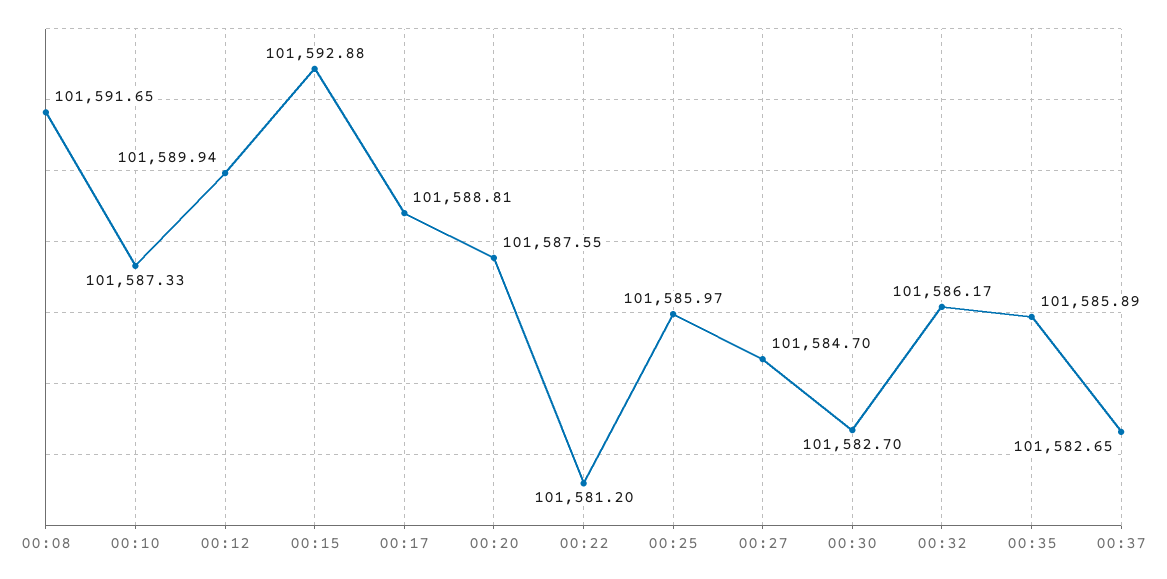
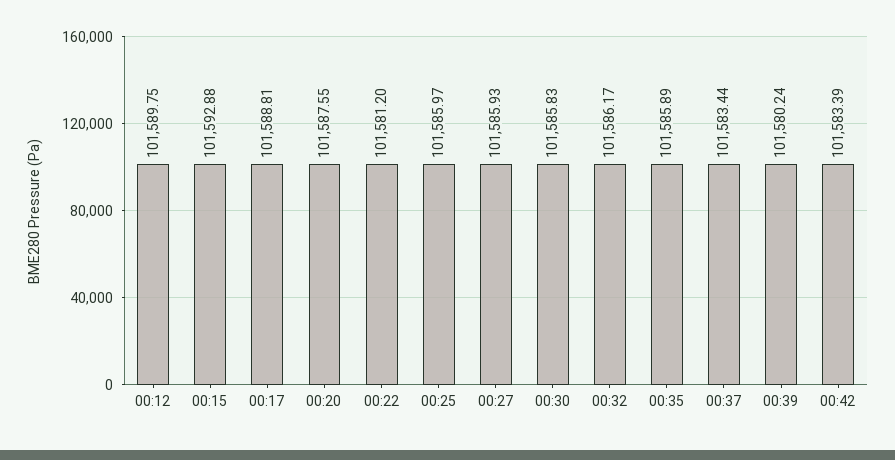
00:08: 101591.65 -> none
00:10: 101587.33 -> none
00:12: 101589.94 -> 101589.75
00:27: 101584.7 -> 101585.93
00:30: 101582.7 -> 101585.83
00:37: 101582.65 -> 101583.44
00:39: none -> 101580.24
00:42: none -> 101583.39

